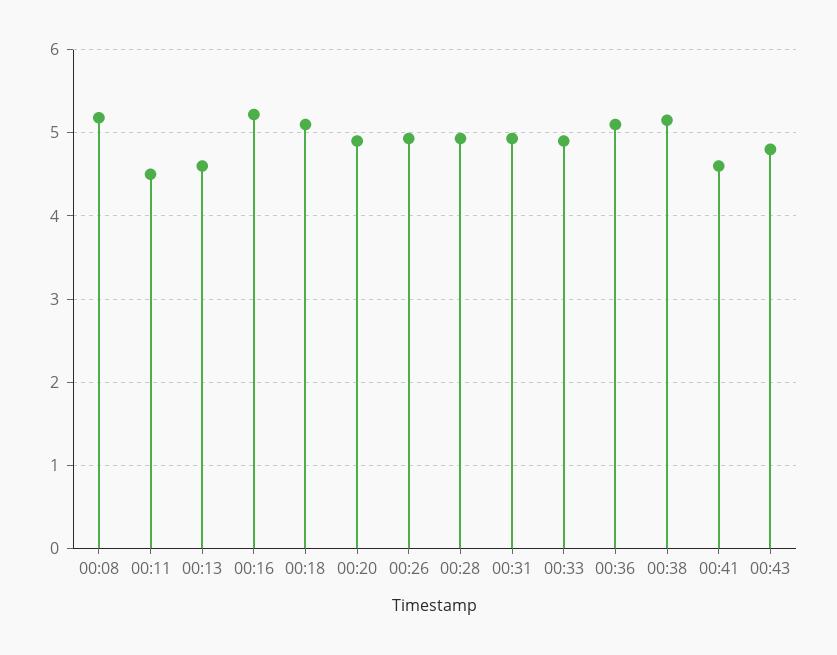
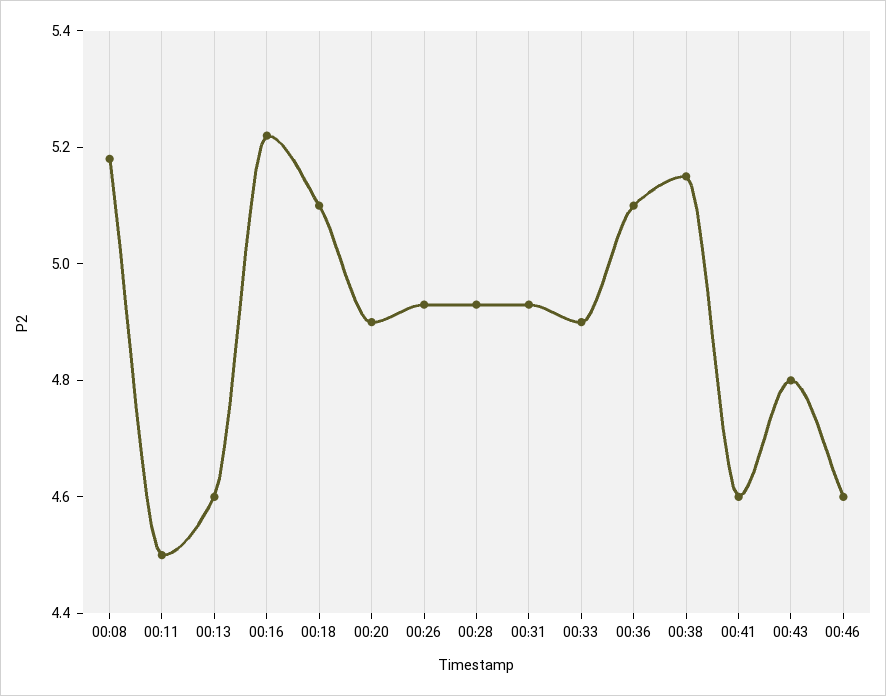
00:46: none -> 4.6

